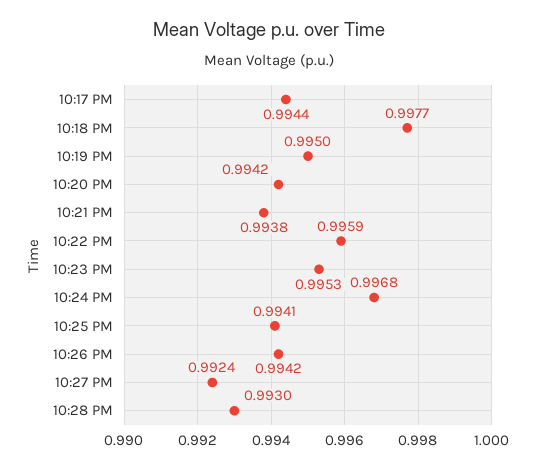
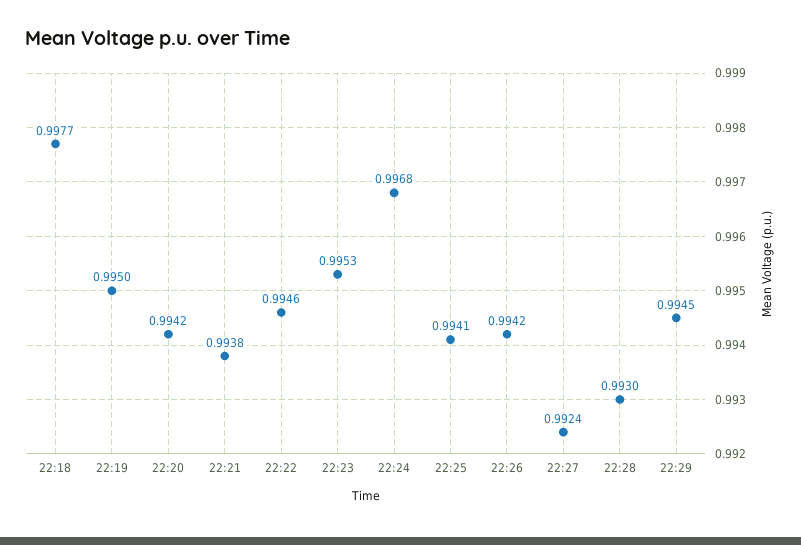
10:17 PM: 0.9944 -> none
10:22 PM: 0.9959 -> 0.9946
22:29: none -> 0.9945

